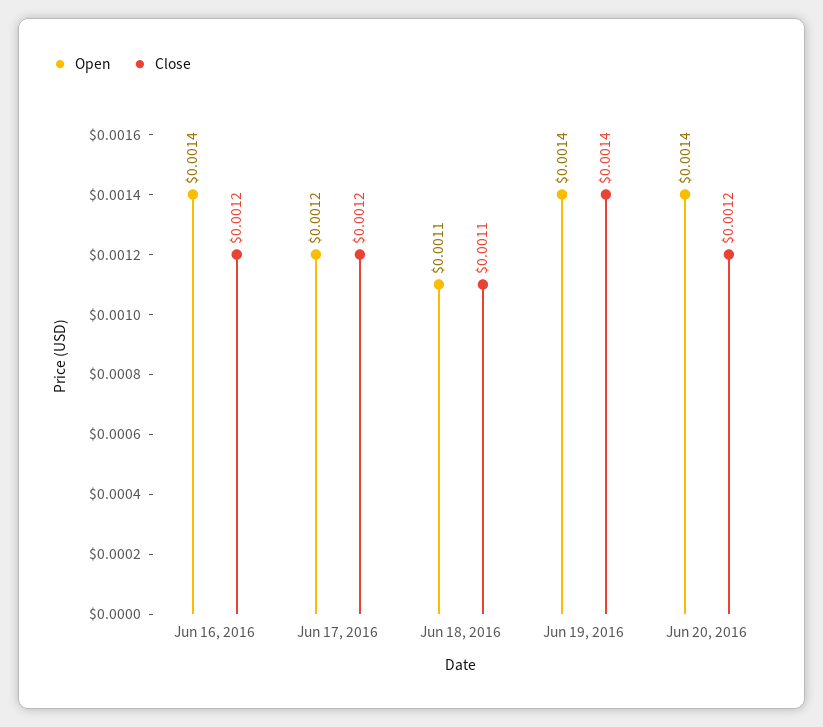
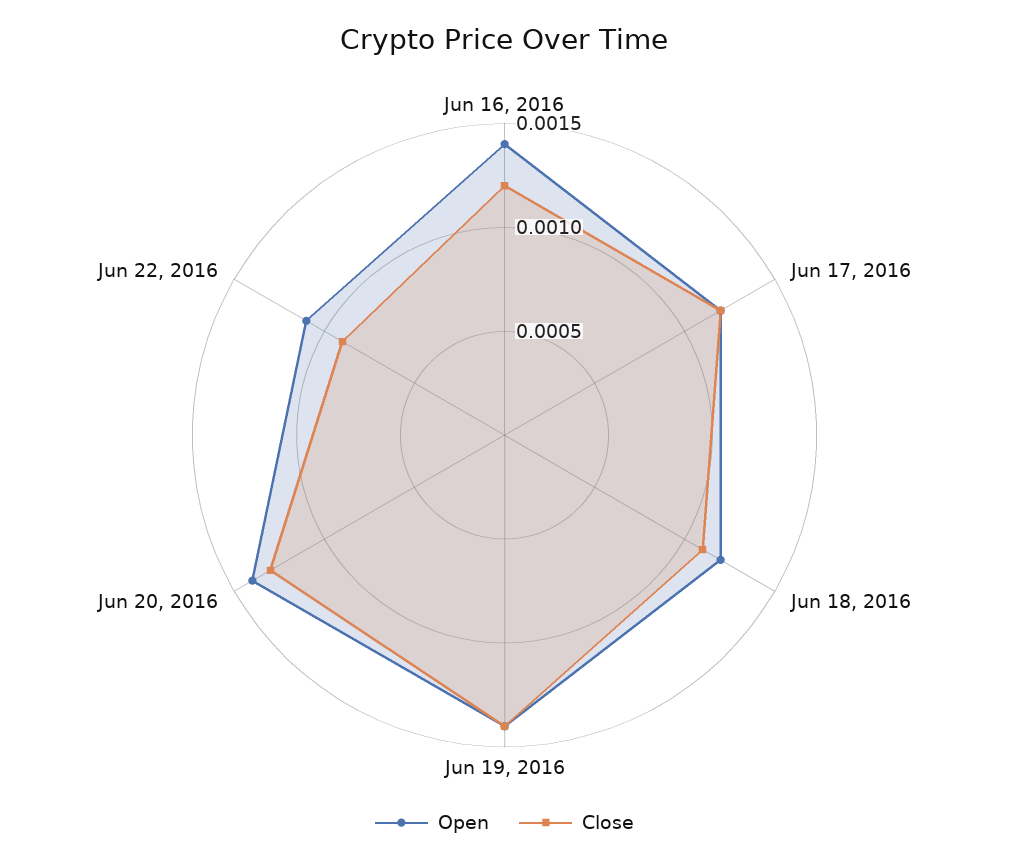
Open, Jun 18, 2016: 0.0011 -> 0.0012
Close, Jun 20, 2016: 0.0012 -> 0.0013
Open, Jun 22, 2016: none -> 0.0011
Close, Jun 22, 2016: none -> 0.0009

